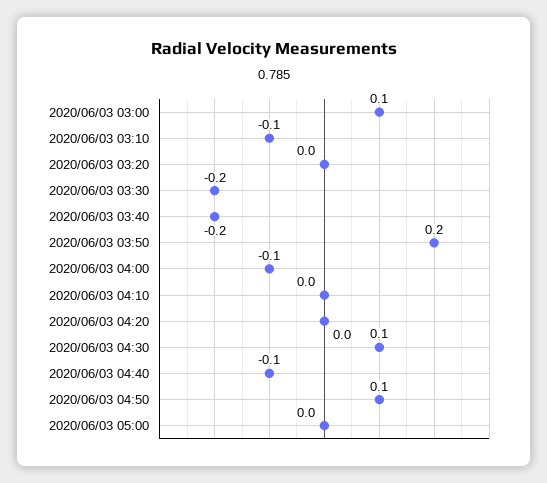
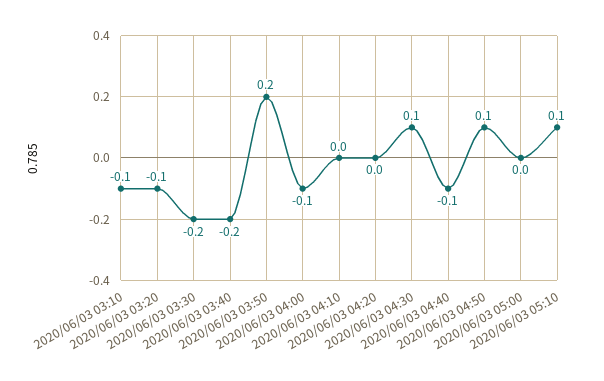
2020/06/03 03:00: 0.1 -> none
2020/06/03 03:20: 0 -> -0.1
2020/06/03 05:10: none -> 0.1

